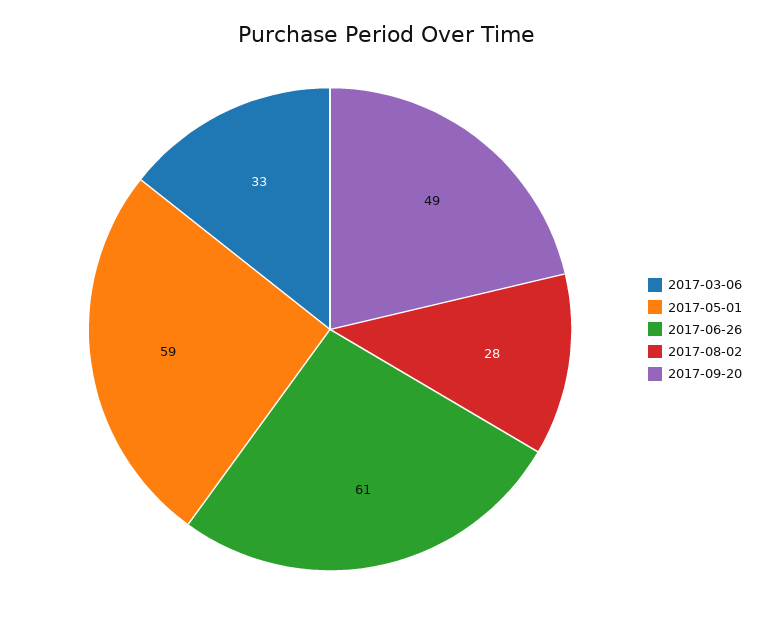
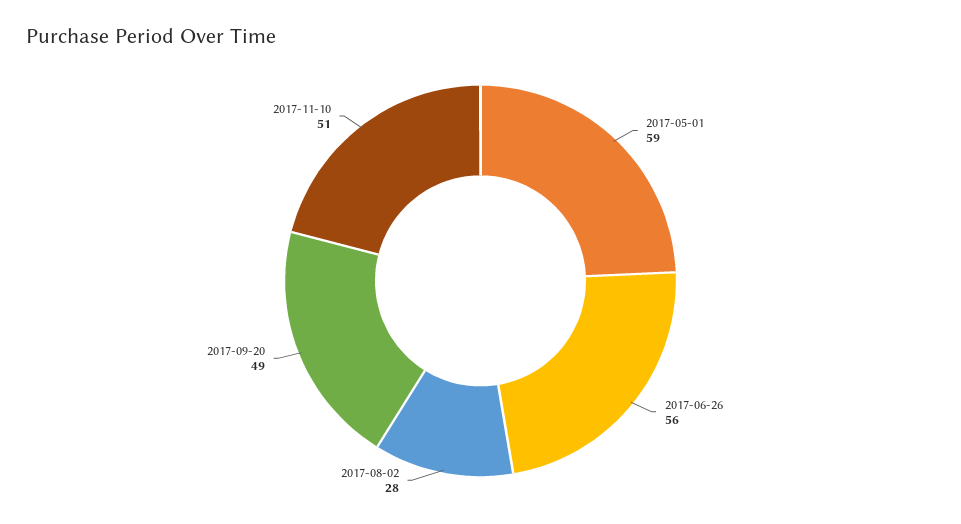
2017-03-06: 33 -> none
2017-06-26: 61 -> 56
2017-11-10: none -> 51

